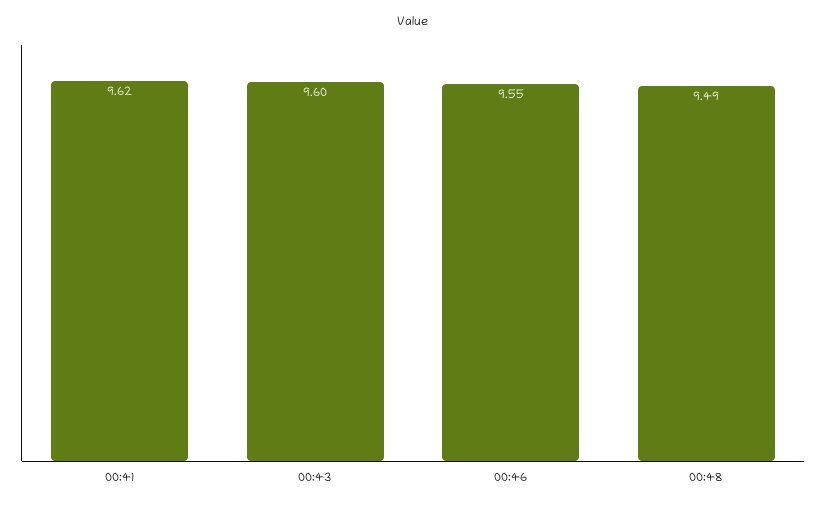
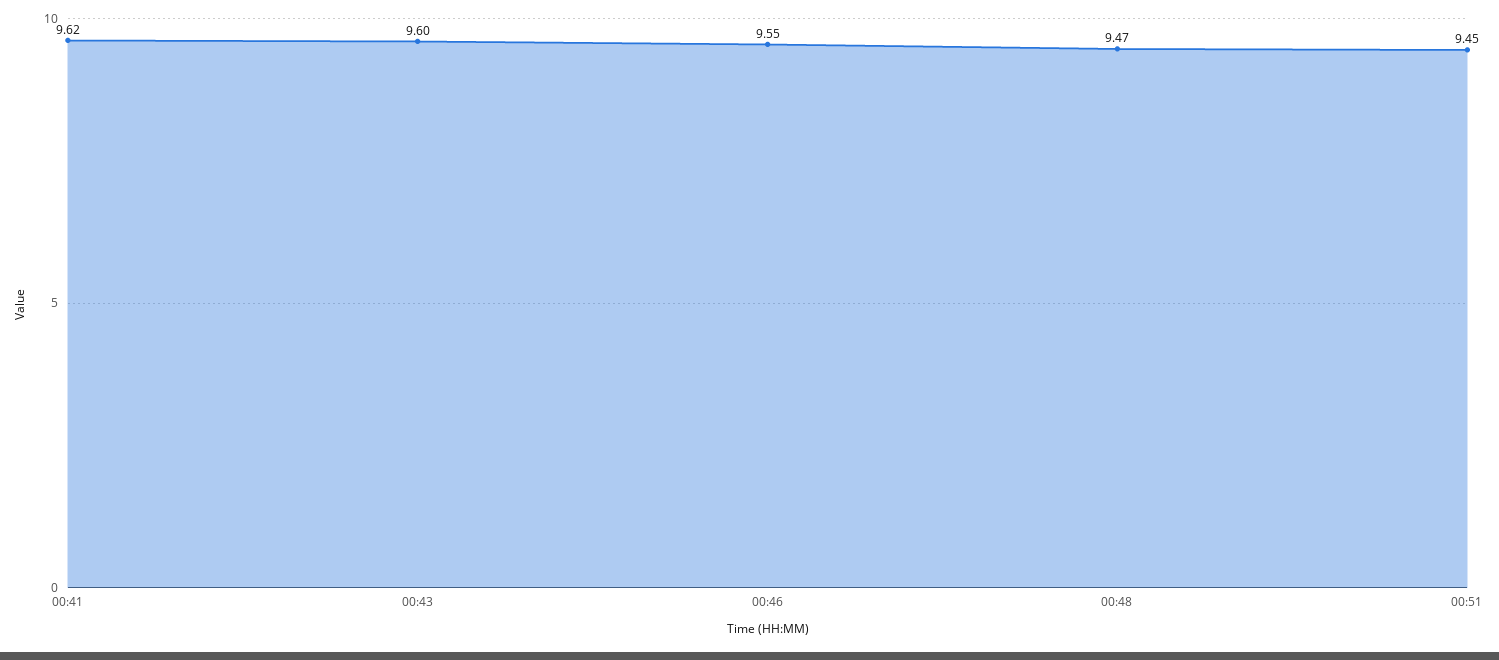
00:48: 9.49 -> 9.47
00:51: none -> 9.45

